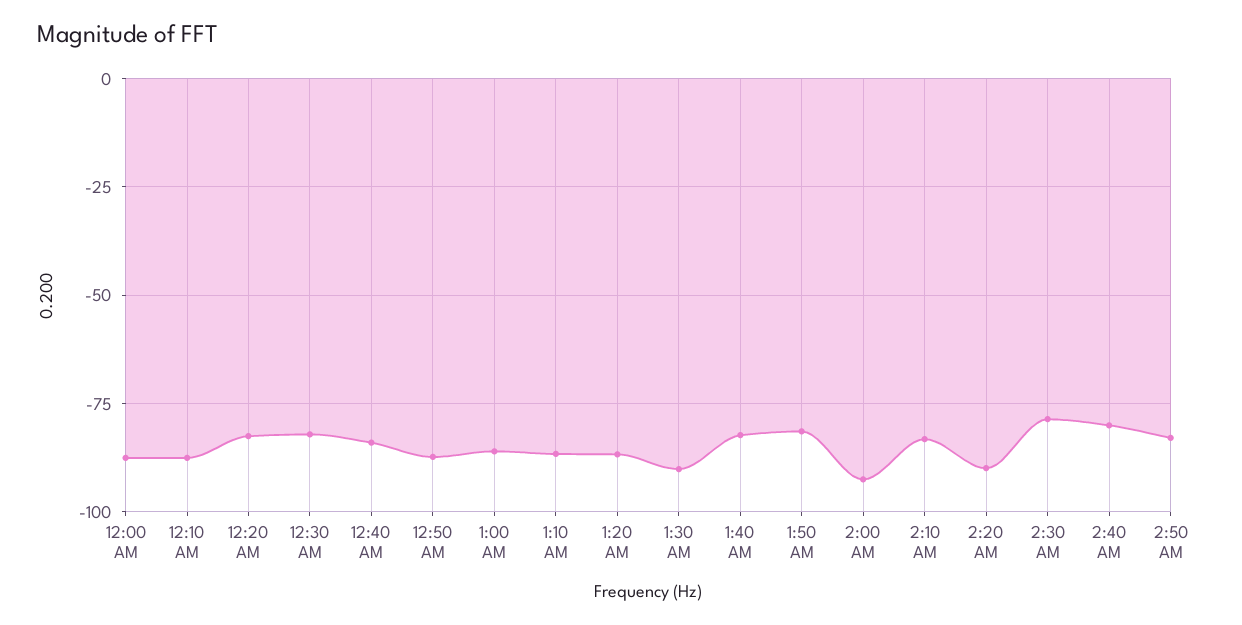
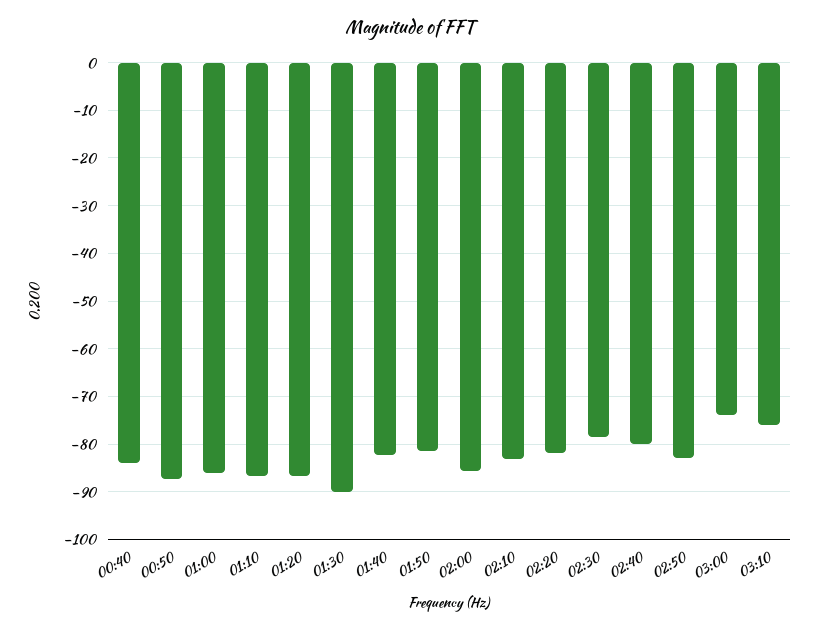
12:00 AM: -87.5 -> none
12:10 AM: -87.5 -> none
12:20 AM: -82.5 -> none
12:30 AM: -82.5 -> none
2:00 AM: -92.5 -> -86
2:20 AM: -90 -> -82
03:00: none -> -74
03:10: none -> -76

